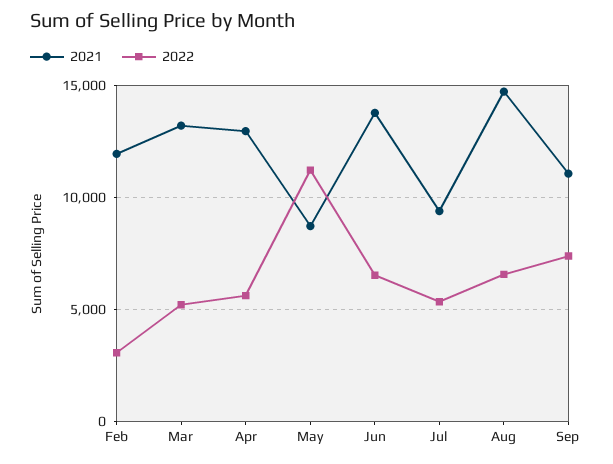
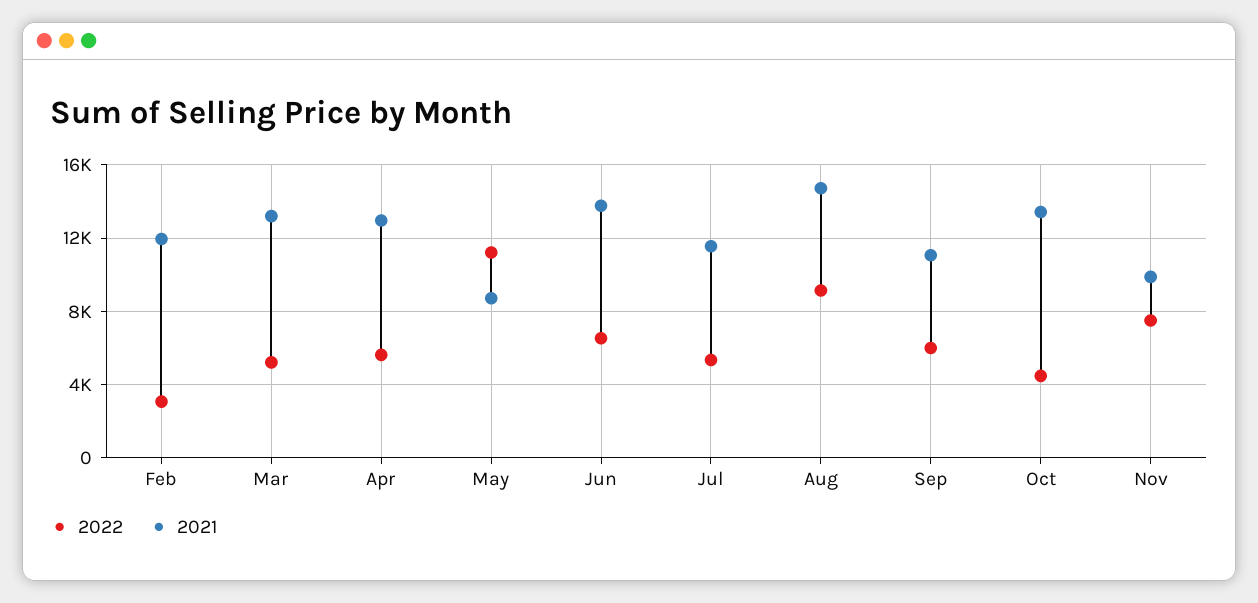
2021, Jul: 9500 -> 11500
2022, Aug: 6500 -> 9000
2022, Sep: 7500 -> 6000
2022, Oct: none -> 4500
2021, Oct: none -> 13500
2022, Nov: none -> 7500
2021, Nov: none -> 10000

